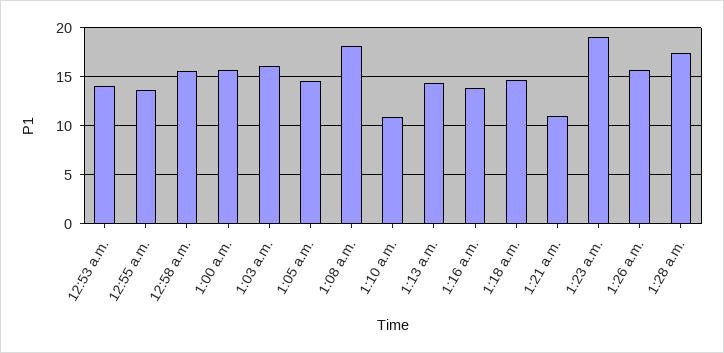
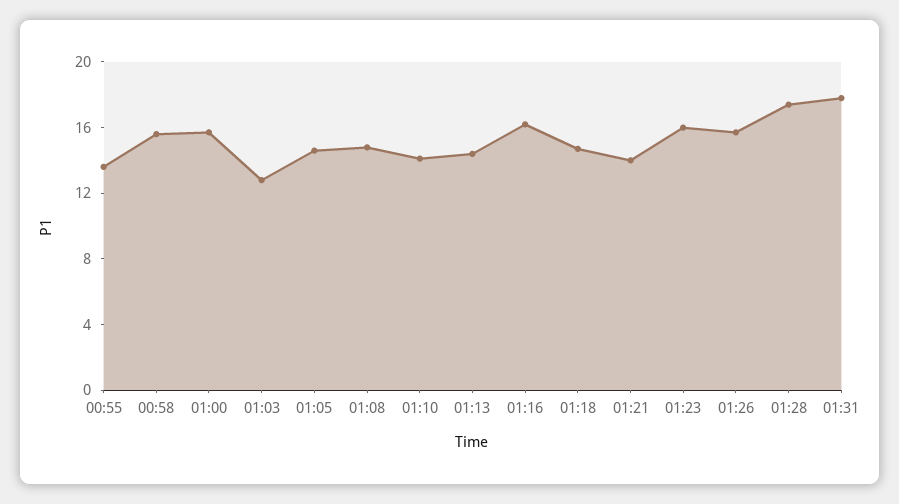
12:53 a.m.: 14 -> none
1:03 a.m.: 16 -> 13
1:08 a.m.: 18 -> 15
1:10 a.m.: 11 -> 14
1:16 a.m.: 14 -> 16
1:21 a.m.: 11 -> 14
1:23 a.m.: 19 -> 16
01:31: none -> 18

